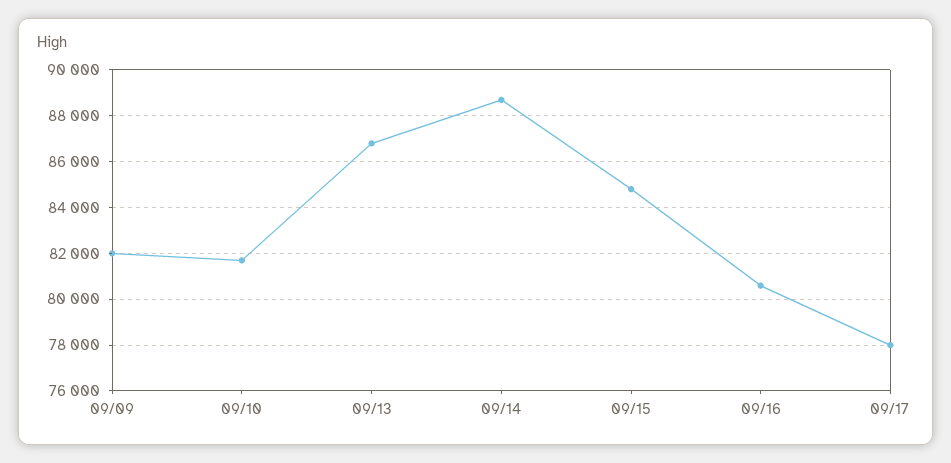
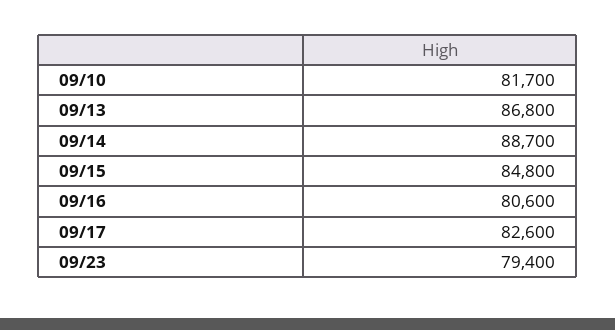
09/09: 82000 -> none
09/17: 78000 -> 82600
09/23: none -> 79400

